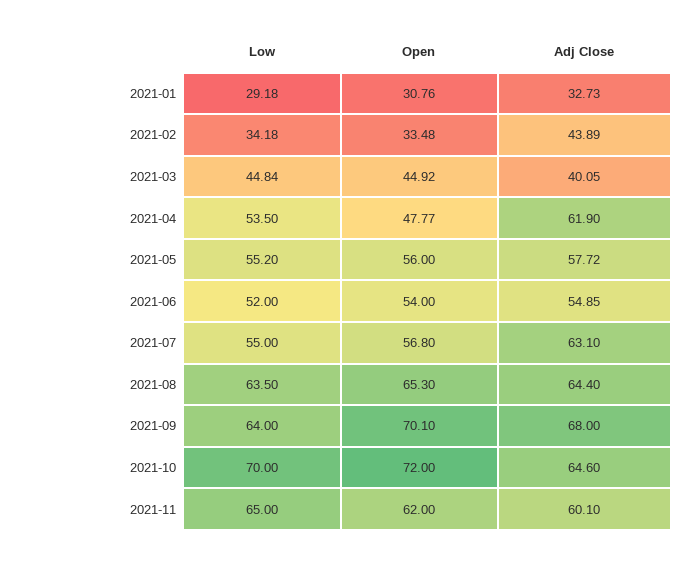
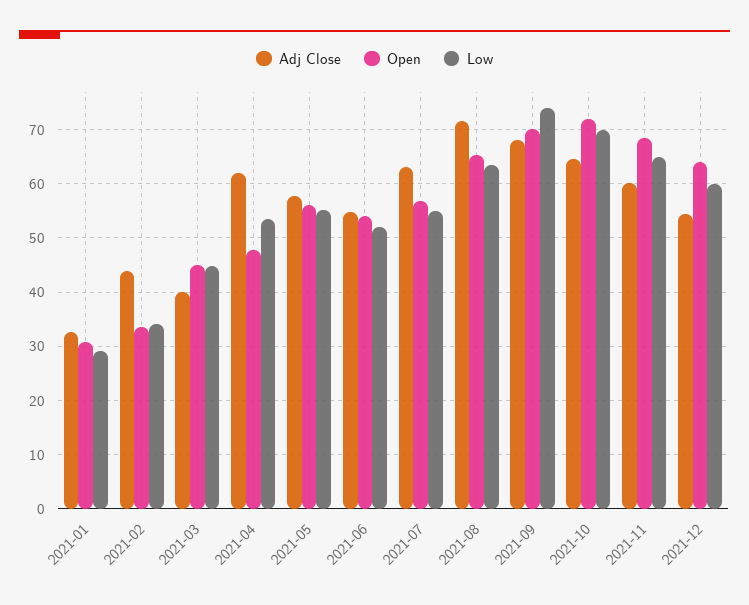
Adj Close, 2021-08: 64.4 -> 72
Low, 2021-09: 64 -> 74
Open, 2021-11: 62 -> 68
Adj Close, 2021-12: none -> 54
Open, 2021-12: none -> 64
Low, 2021-12: none -> 60

